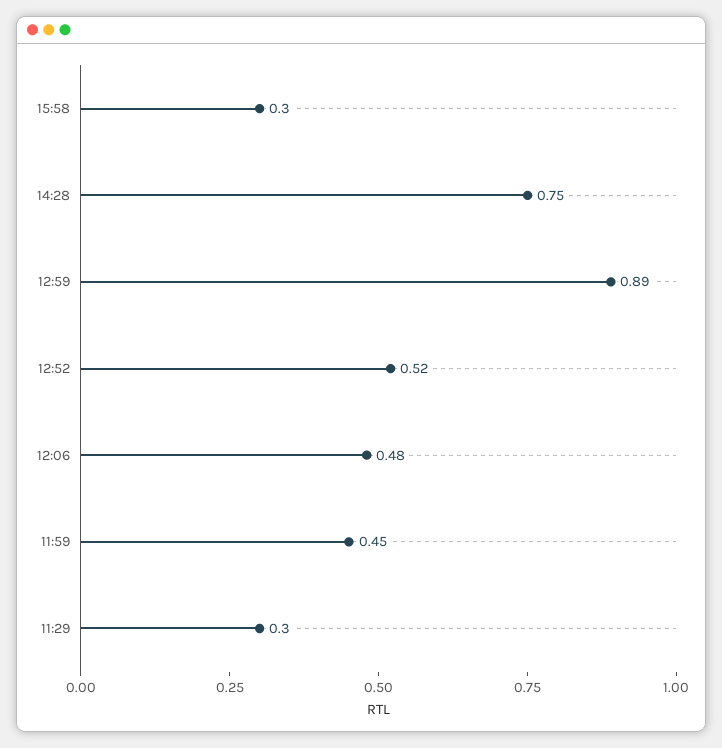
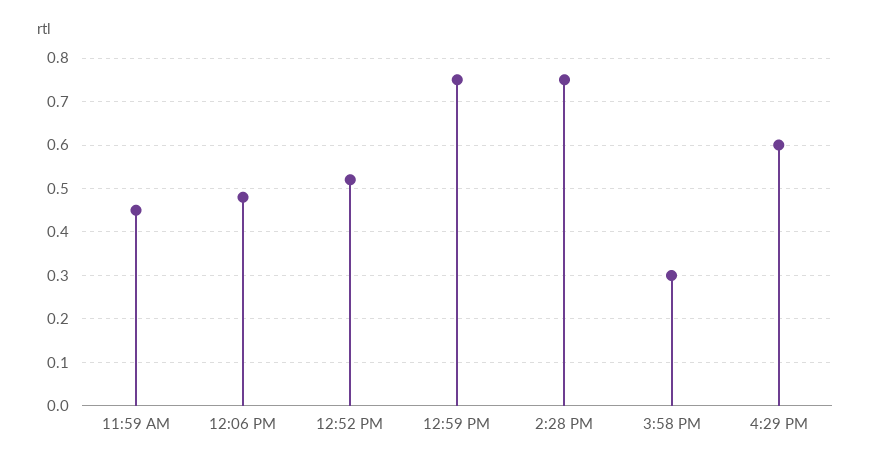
12:59: 0.89 -> 0.75
11:29: 0.3 -> none
4:29 PM: none -> 0.6

